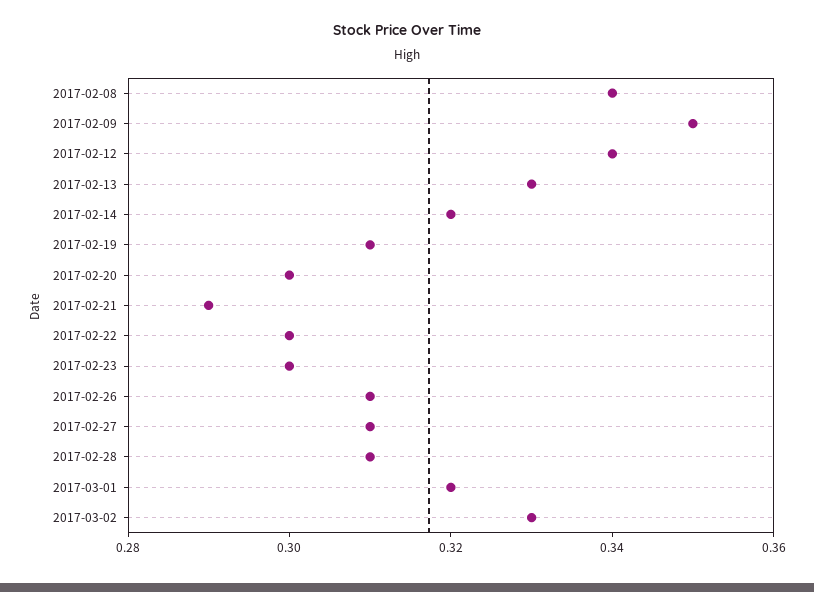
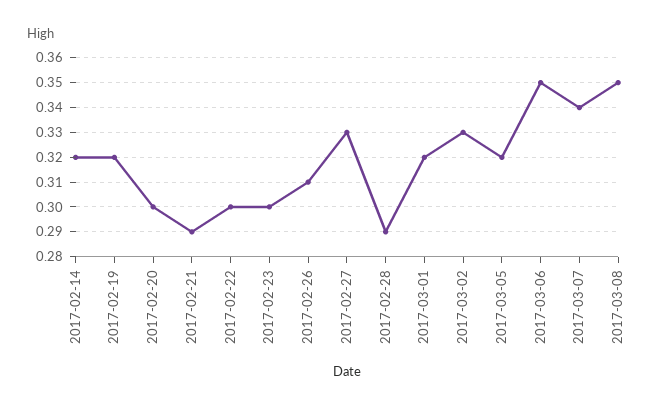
2017-02-08: 0.34 -> none
2017-02-09: 0.35 -> none
2017-02-12: 0.34 -> none
2017-02-13: 0.33 -> none
2017-02-19: 0.31 -> 0.32
2017-02-27: 0.31 -> 0.33
2017-02-28: 0.31 -> 0.29
2017-03-05: none -> 0.32
2017-03-06: none -> 0.35
2017-03-07: none -> 0.34
2017-03-08: none -> 0.35

